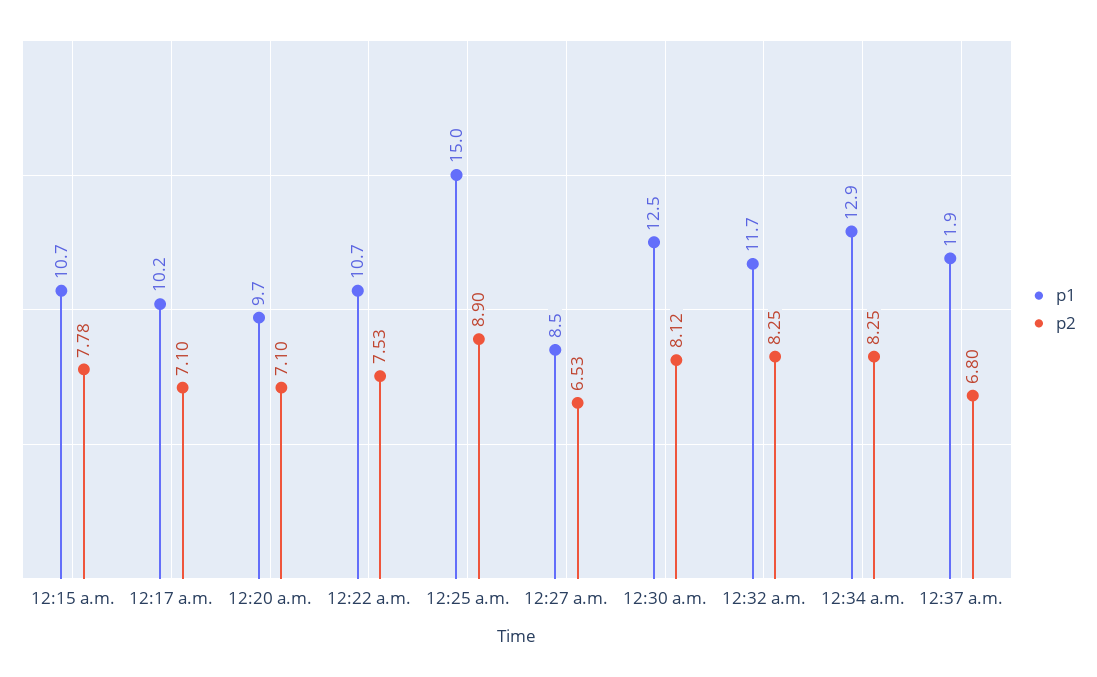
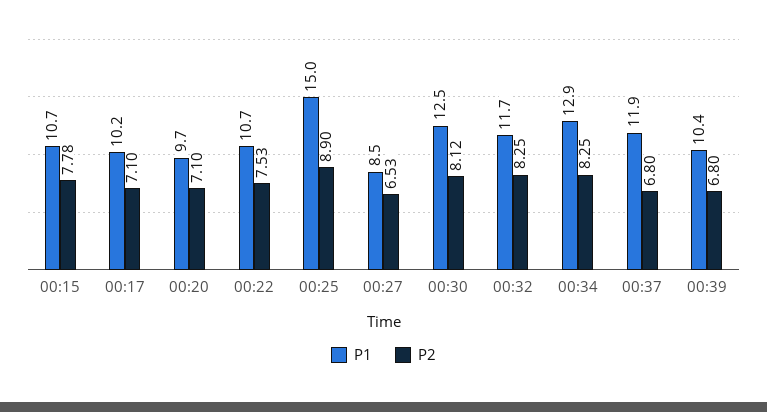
p1, 00:39: none -> 10.4
p2, 00:39: none -> 6.8

